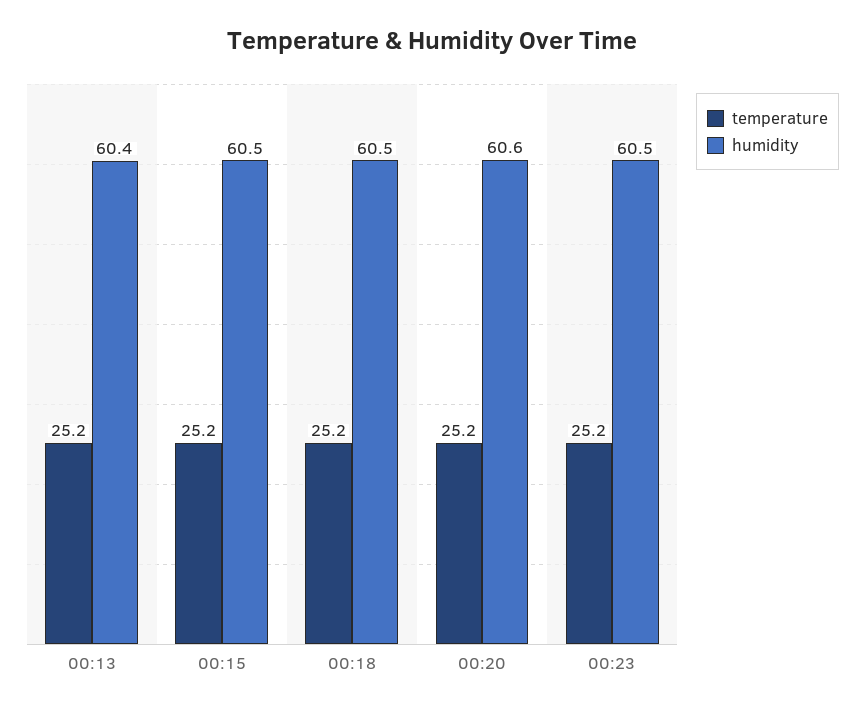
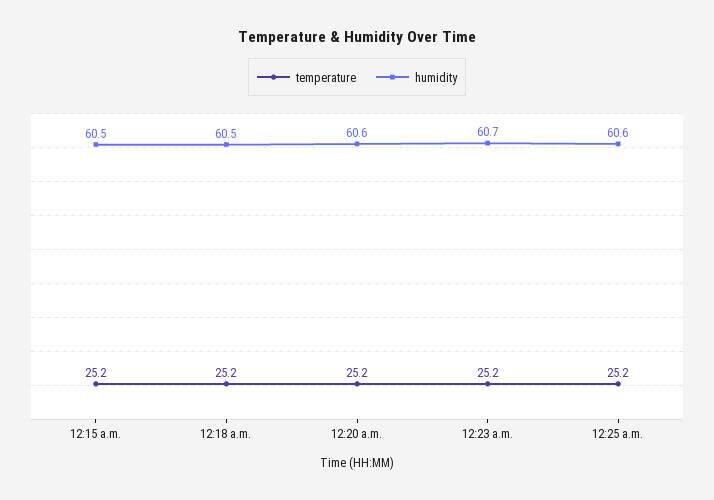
temperature, 00:13: 25.2 -> none
humidity, 00:13: 60.4 -> none
humidity, 00:23: 60.5 -> 60.7
temperature, 12:25 a.m.: none -> 25.2
humidity, 12:25 a.m.: none -> 60.6

